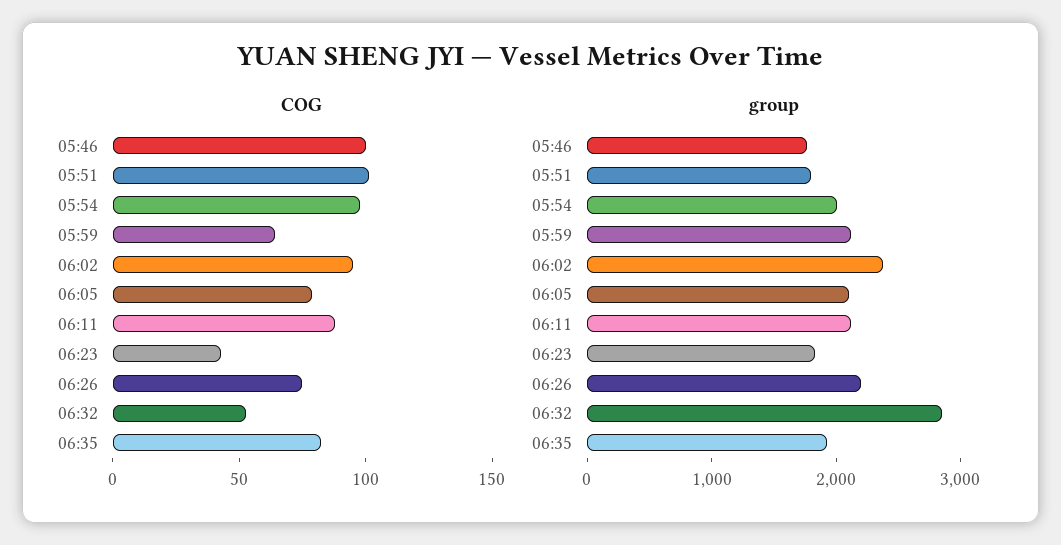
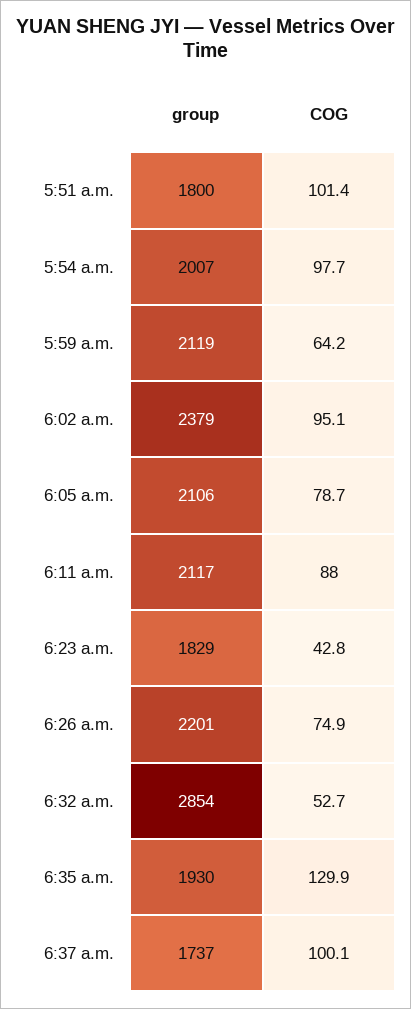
COG, 05:46: 100 -> none
COG, 06:35: 80 -> 129.9
group, 05:46: 1800 -> none
group, 6:37 a.m.: none -> 1737
COG, 6:37 a.m.: none -> 100.1

